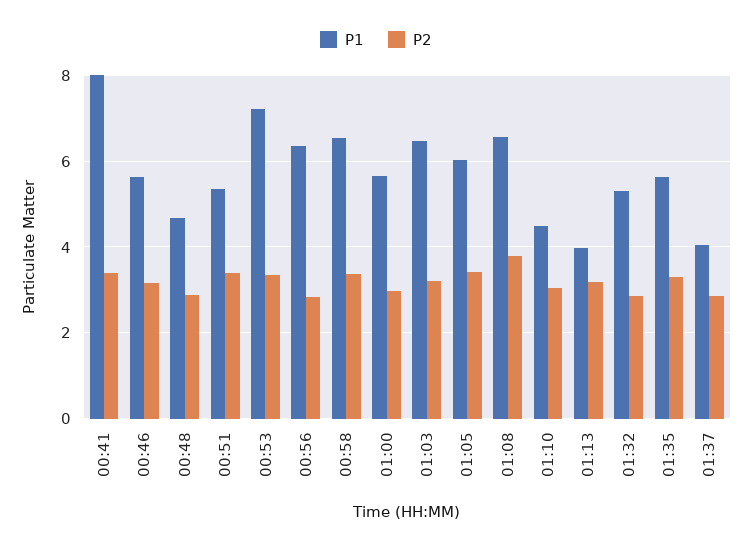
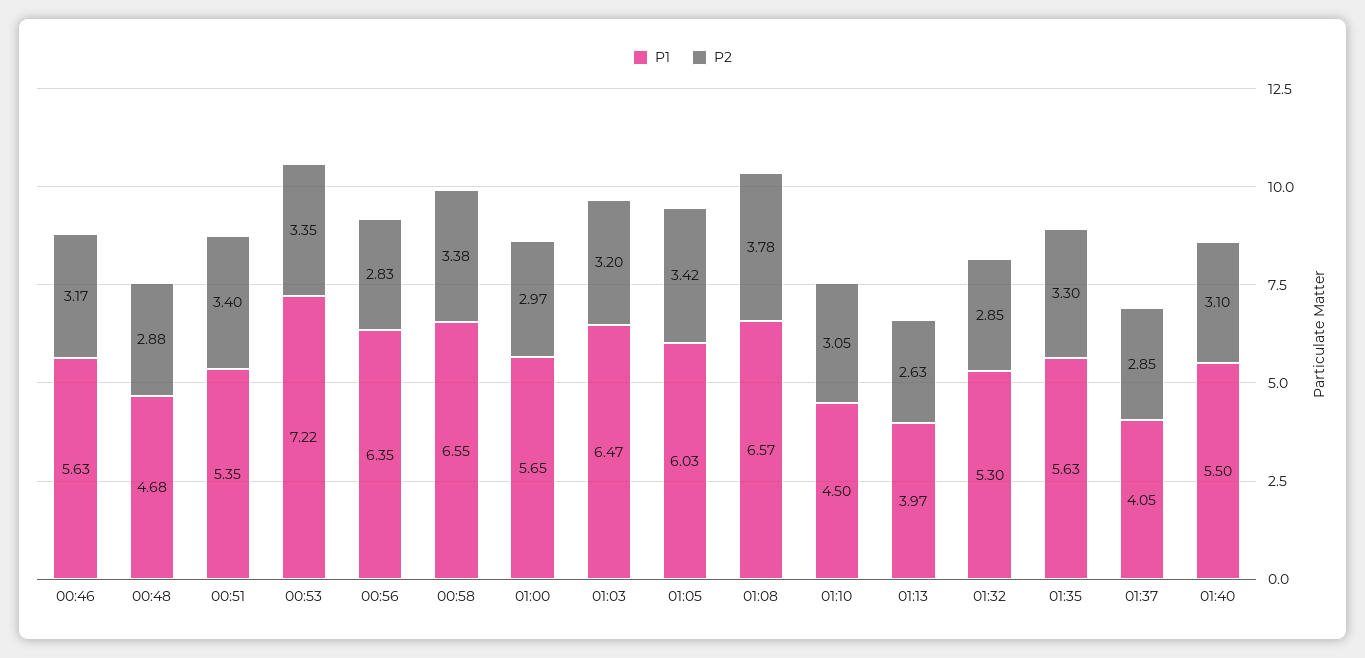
P1, 00:41: 8 -> none
P2, 00:41: 3.4 -> none
P2, 01:13: 3.2 -> 2.63
P1, 01:40: none -> 5.5
P2, 01:40: none -> 3.1

